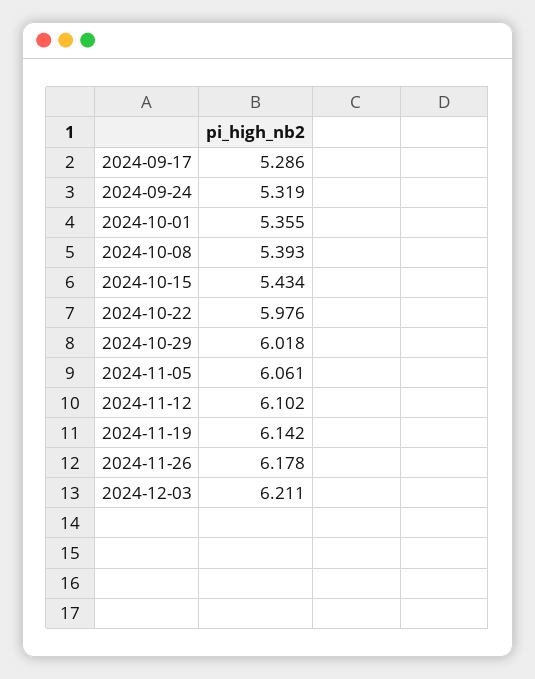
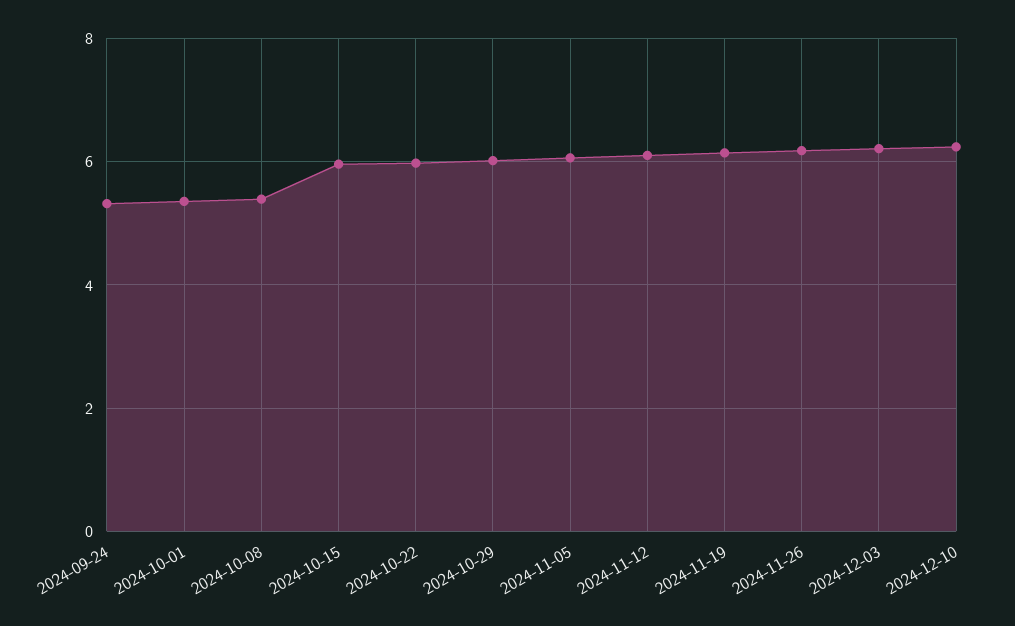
2024-09-17: 5.286 -> none
2024-10-15: 5.434 -> 6
2024-12-10: none -> 6.2

